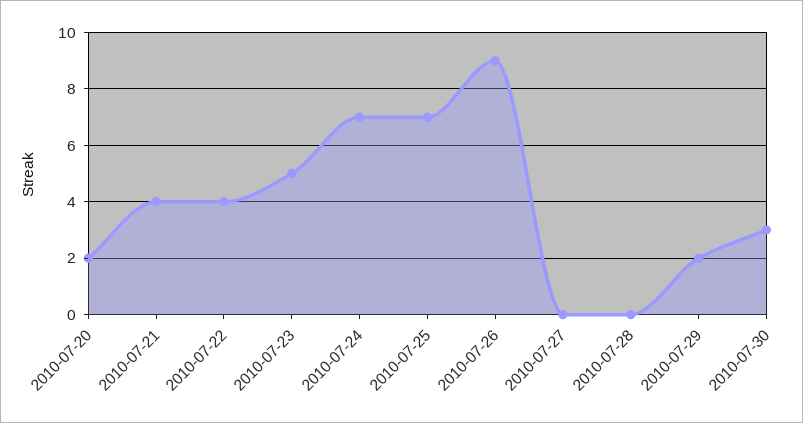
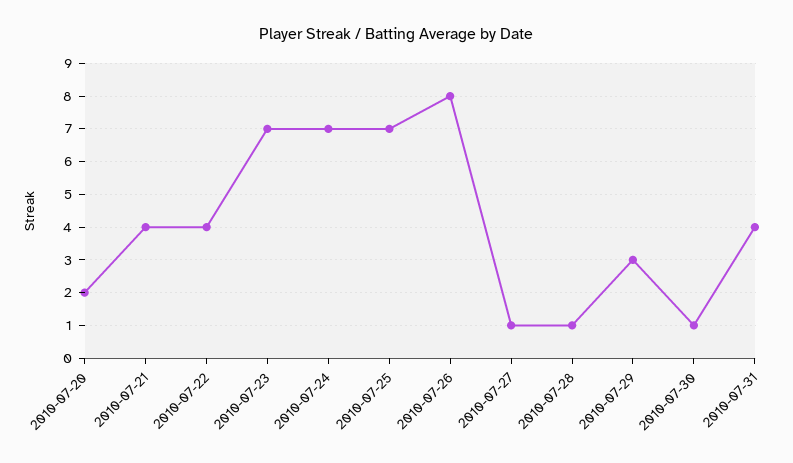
2010-07-23: 5 -> 7
2010-07-26: 9 -> 8
2010-07-27: 0 -> 1
2010-07-28: 0 -> 1
2010-07-29: 2 -> 3
2010-07-30: 3 -> 1
2010-07-31: none -> 4

